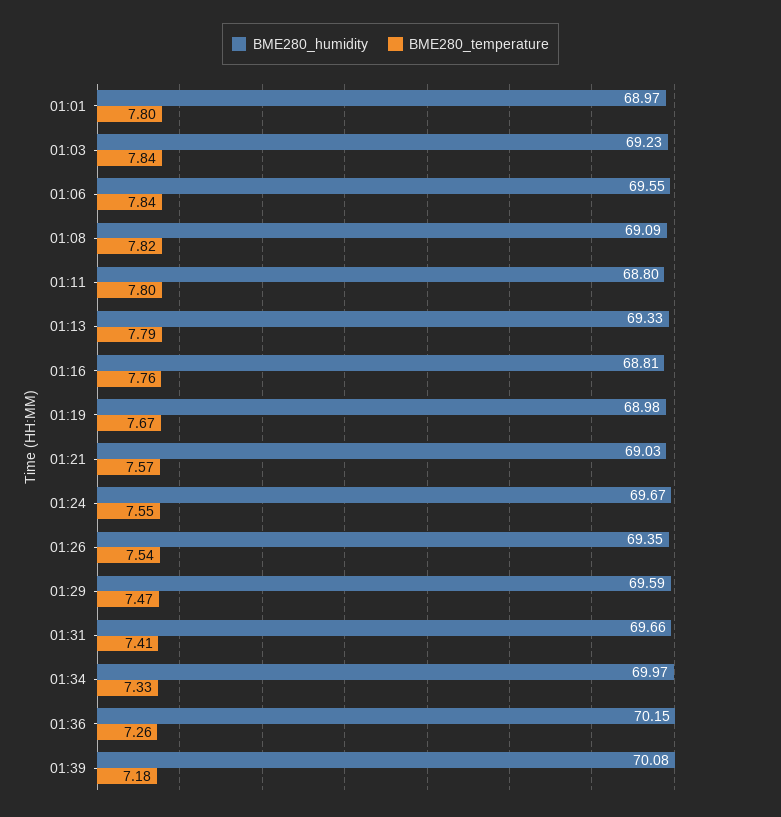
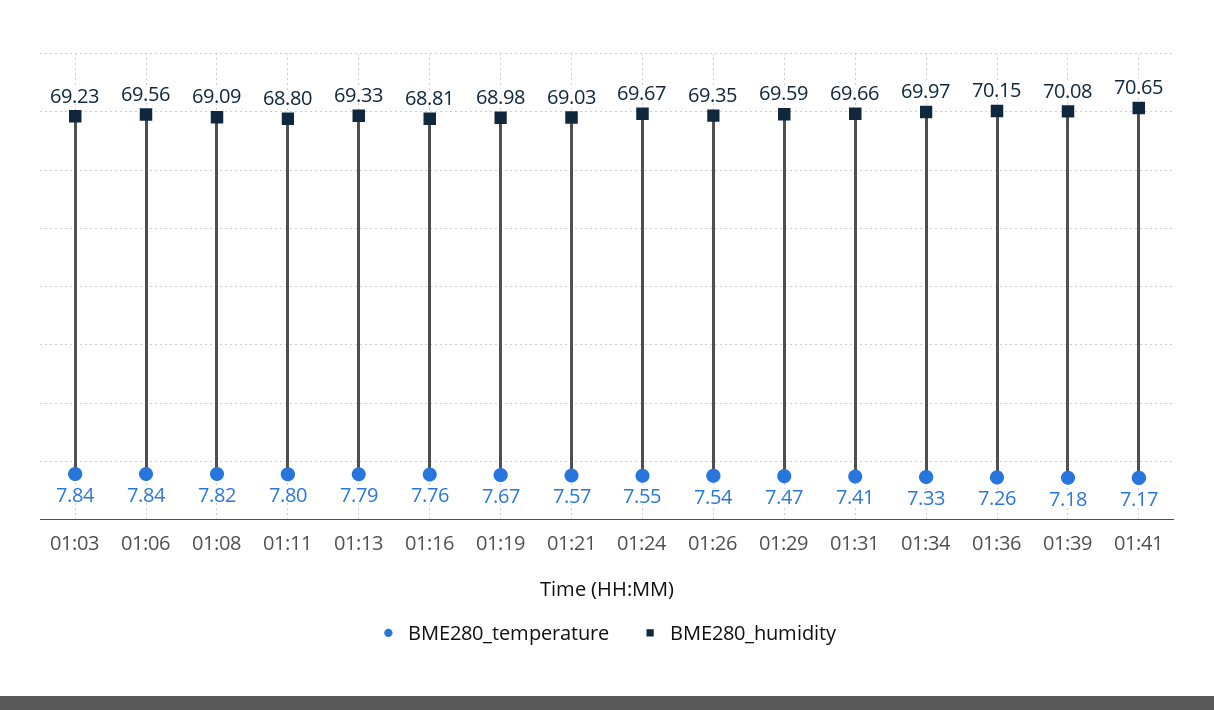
BME280_humidity, 01:01: 68.97 -> none
BME280_temperature, 01:01: 7.8 -> none
BME280_humidity, 01:06: 69.55 -> 69.56
BME280_temperature, 01:41: none -> 7.17
BME280_humidity, 01:41: none -> 70.65

